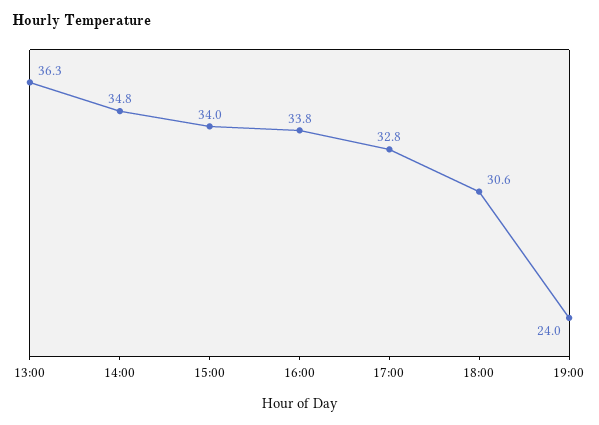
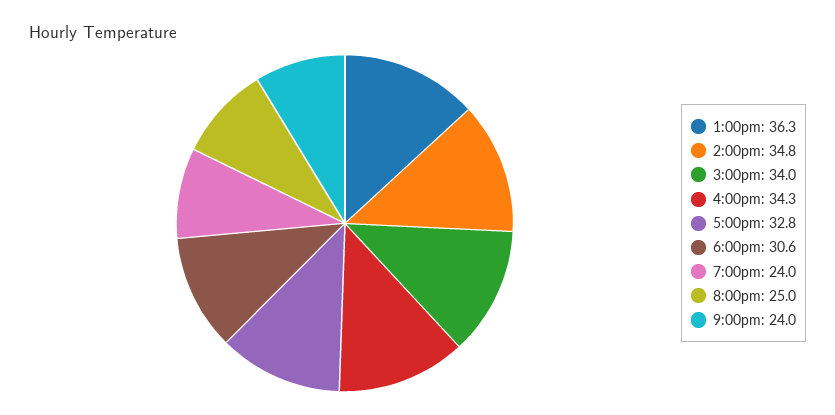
16:00: 33.8 -> 34.3
8:00pm: none -> 25
9:00pm: none -> 24

